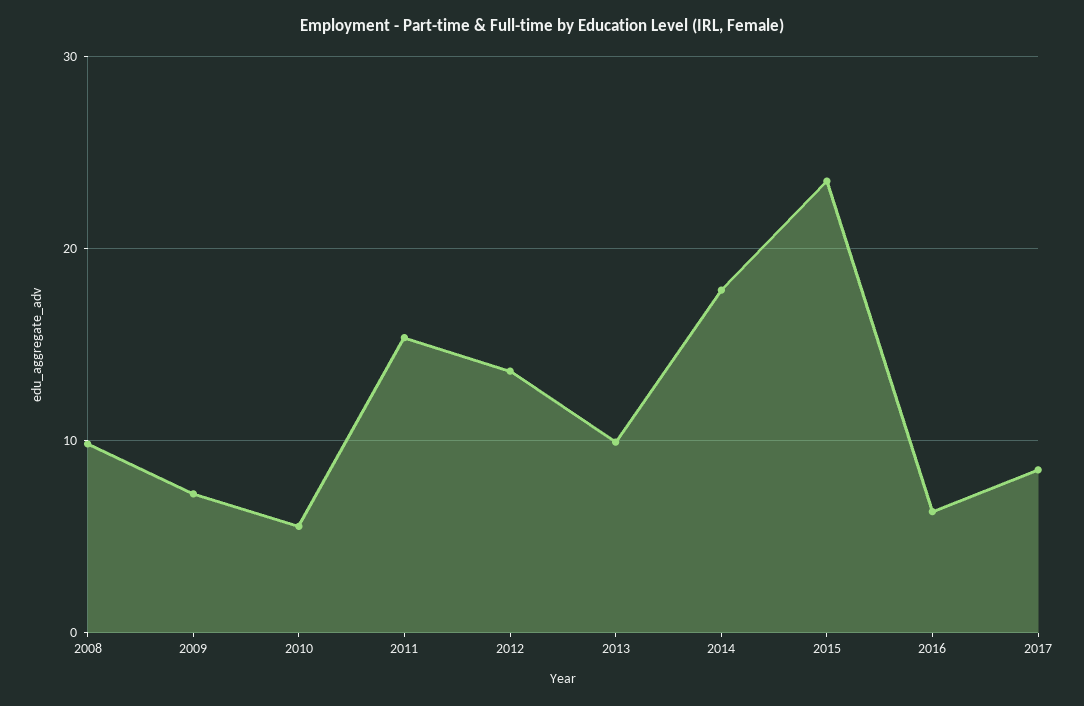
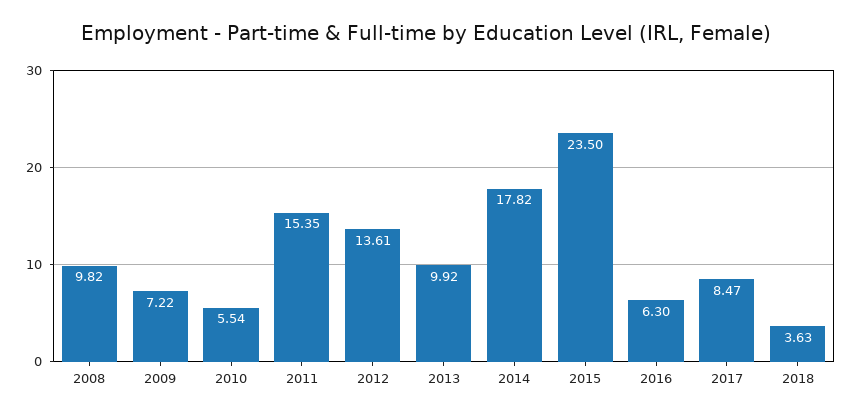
2018: none -> 3.63

